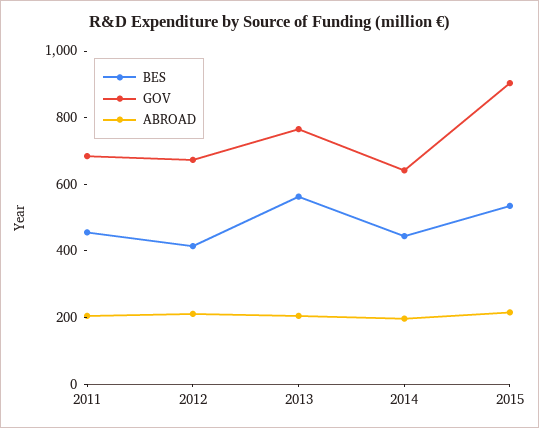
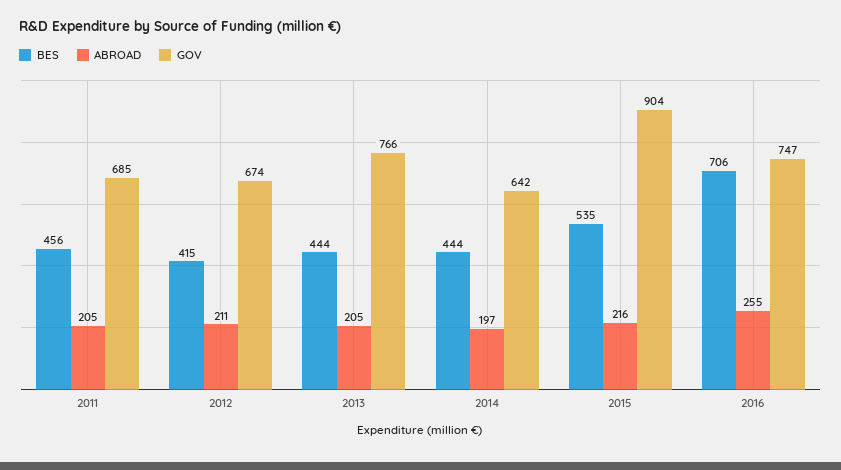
BES, 2013: 550 -> 444
BES, 2016: none -> 706
ABROAD, 2016: none -> 255
GOV, 2016: none -> 747

